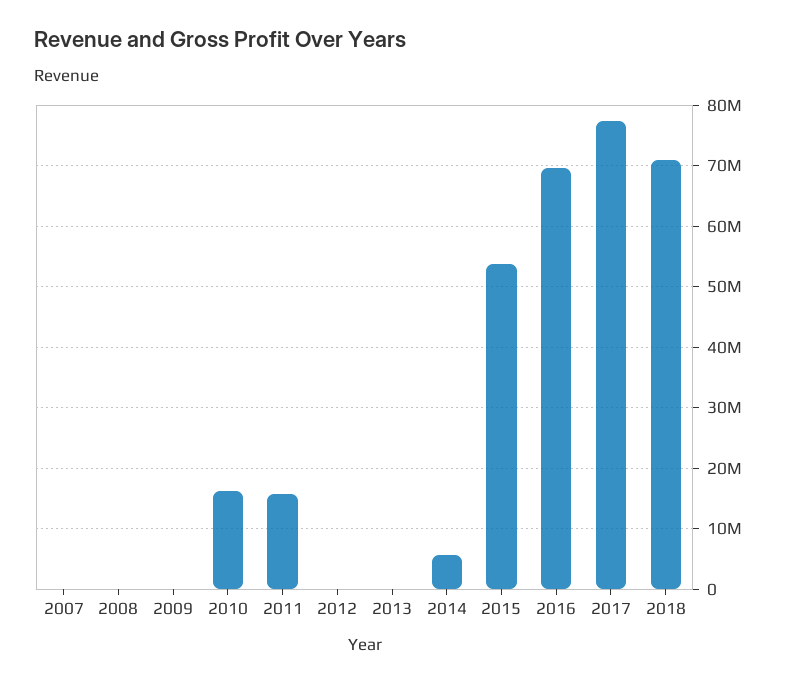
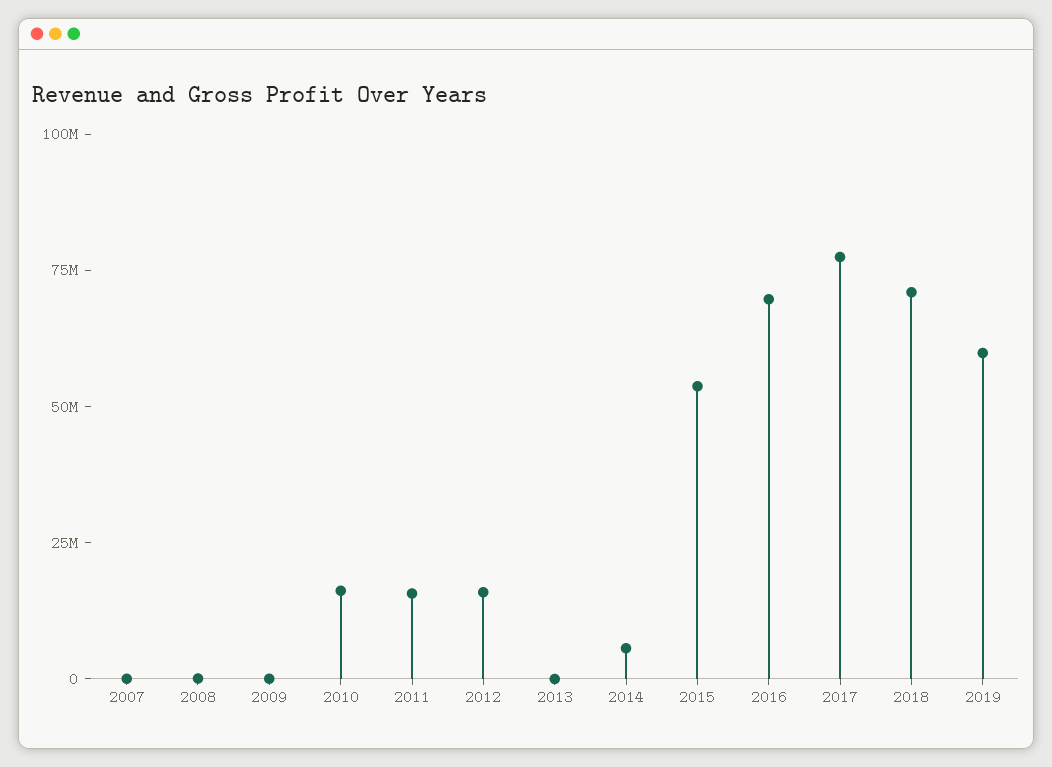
2012: 0 -> 15000000
2019: none -> 60000000

